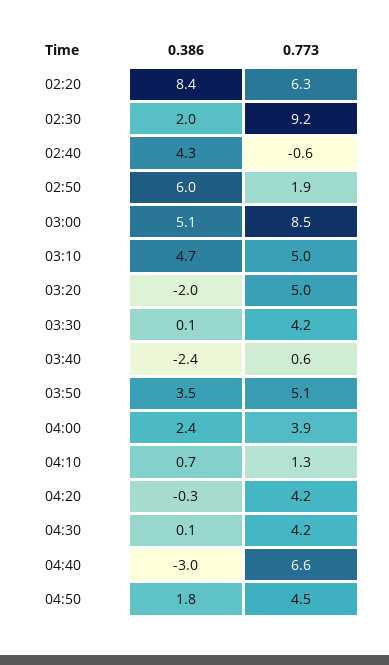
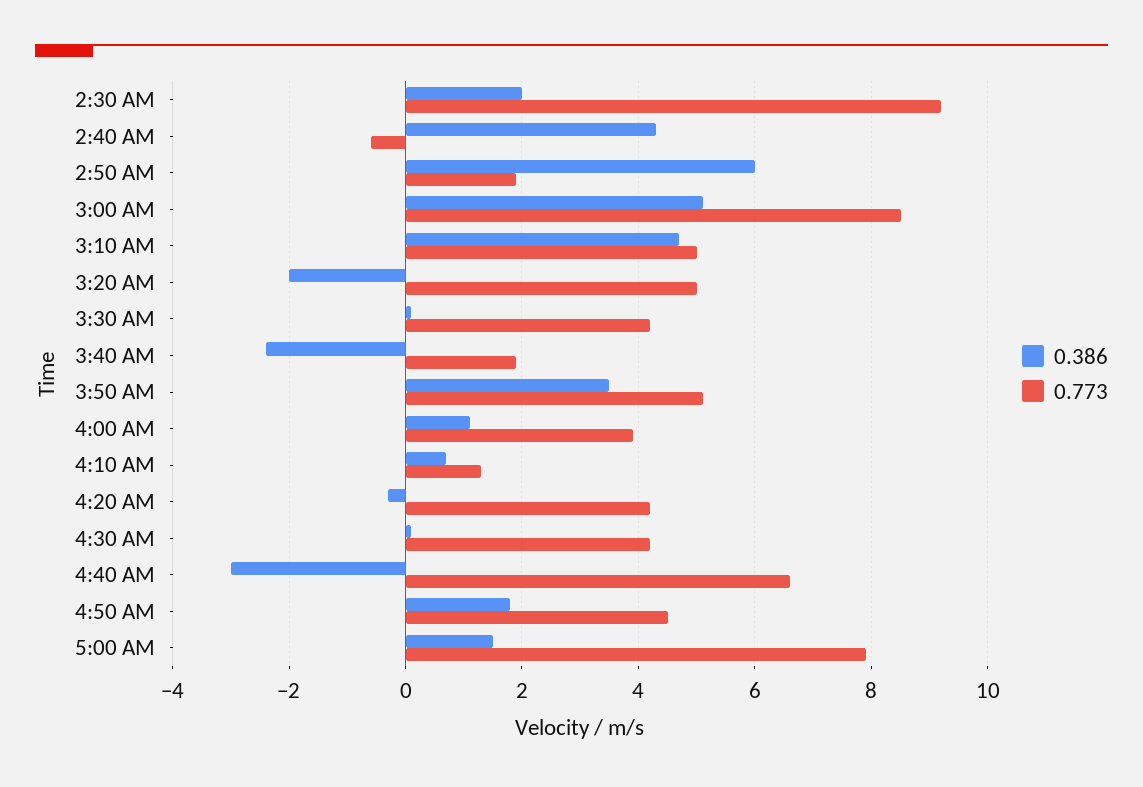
0.386, 02:20: 8.4 -> none
0.773, 02:20: 6.3 -> none
0.773, 03:40: 0.6 -> 2
0.386, 04:00: 2.4 -> 1
0.386, 5:00 AM: none -> 1.5
0.773, 5:00 AM: none -> 8

